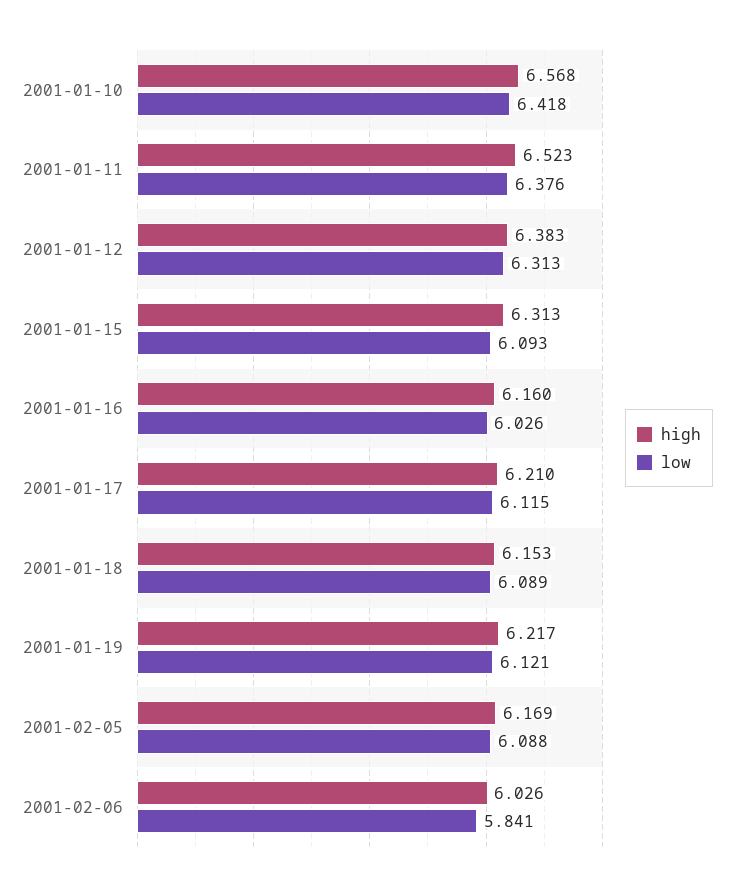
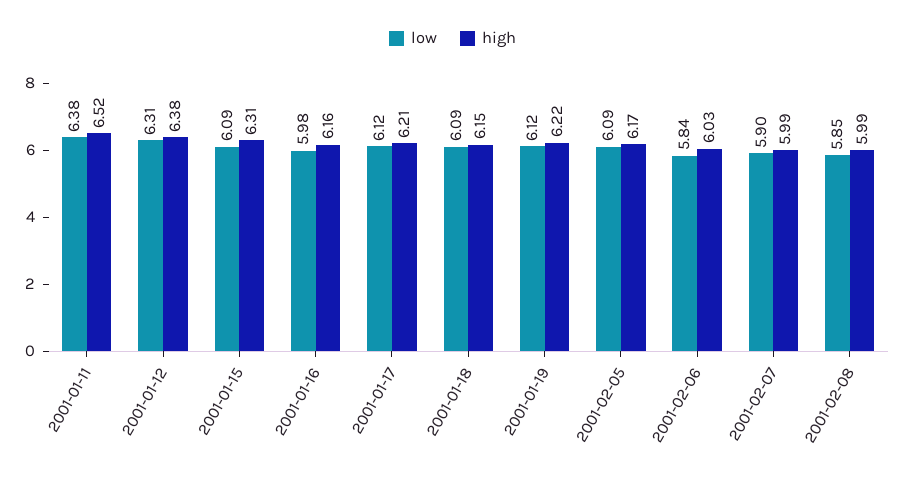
high, 2001-01-10: 6.568 -> none
low, 2001-01-10: 6.418 -> none
low, 2001-01-16: 6.026 -> 5.98
low, 2001-02-07: none -> 5.9
high, 2001-02-07: none -> 5.99
low, 2001-02-08: none -> 5.85
high, 2001-02-08: none -> 5.99

